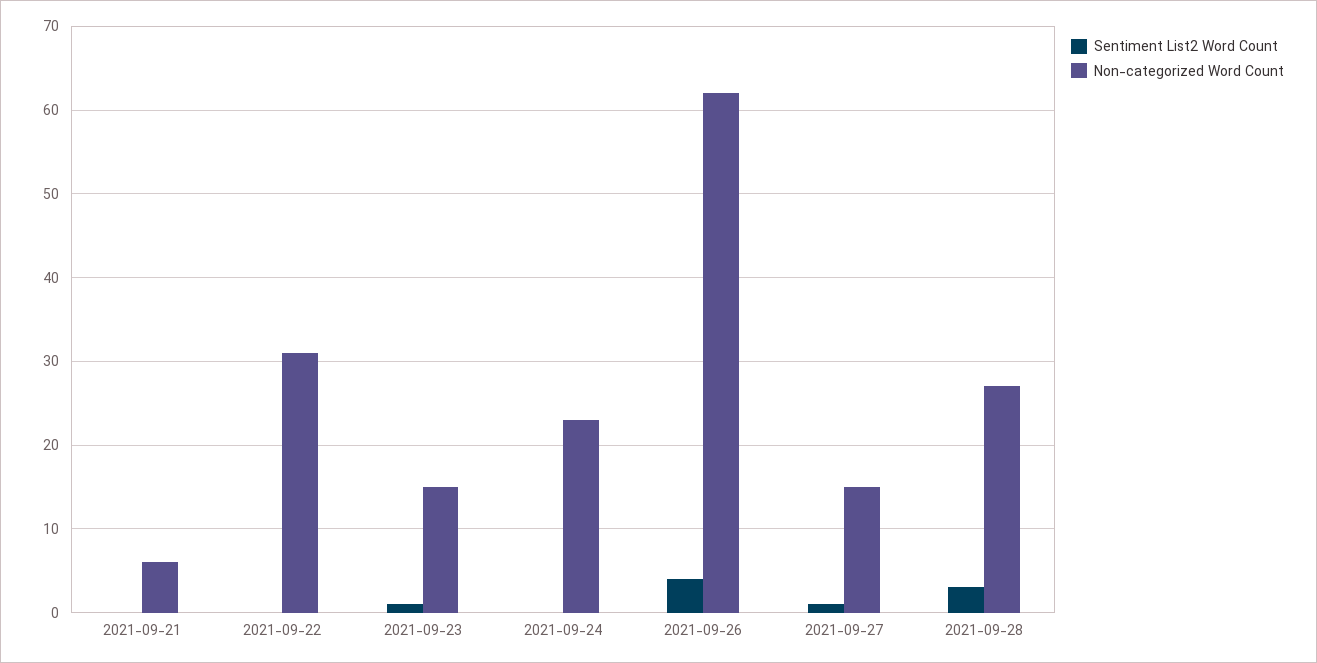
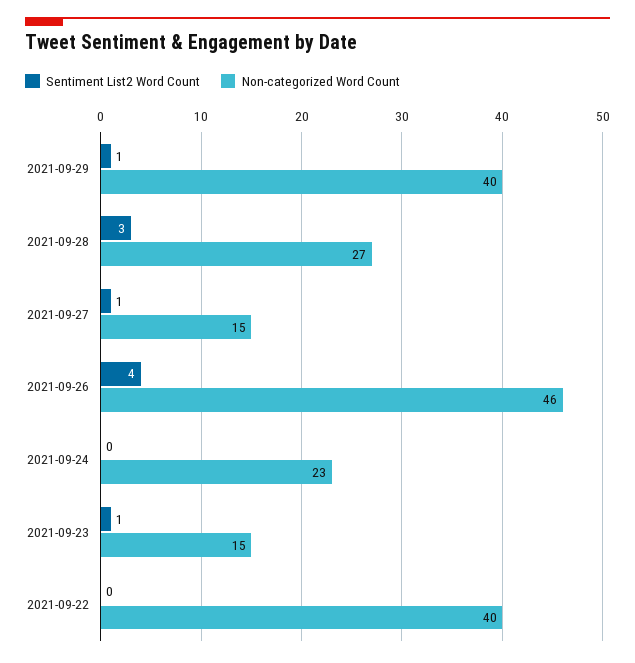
Sentiment List2 Word Count, 2021-09-21: 0 -> none
Non-categorized Word Count, 2021-09-21: 6 -> none
Non-categorized Word Count, 2021-09-22: 31 -> 40
Non-categorized Word Count, 2021-09-26: 62 -> 46
Sentiment List2 Word Count, 2021-09-29: none -> 1
Non-categorized Word Count, 2021-09-29: none -> 40

